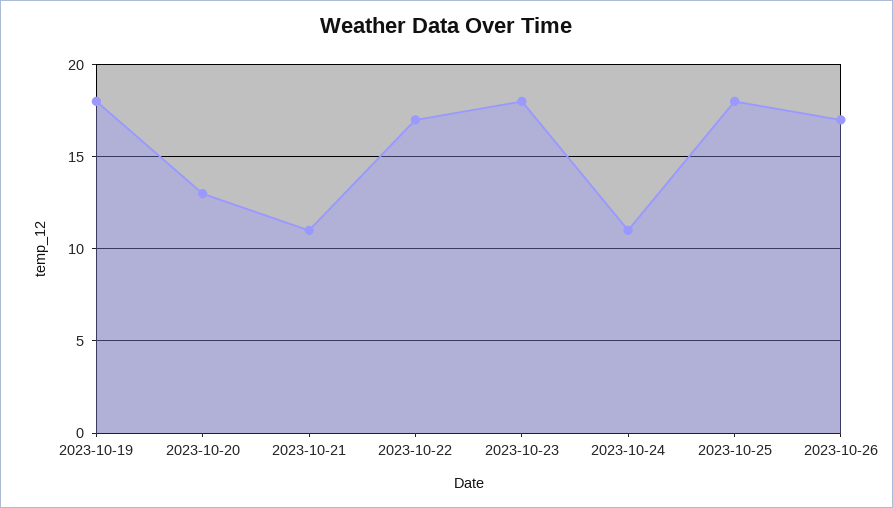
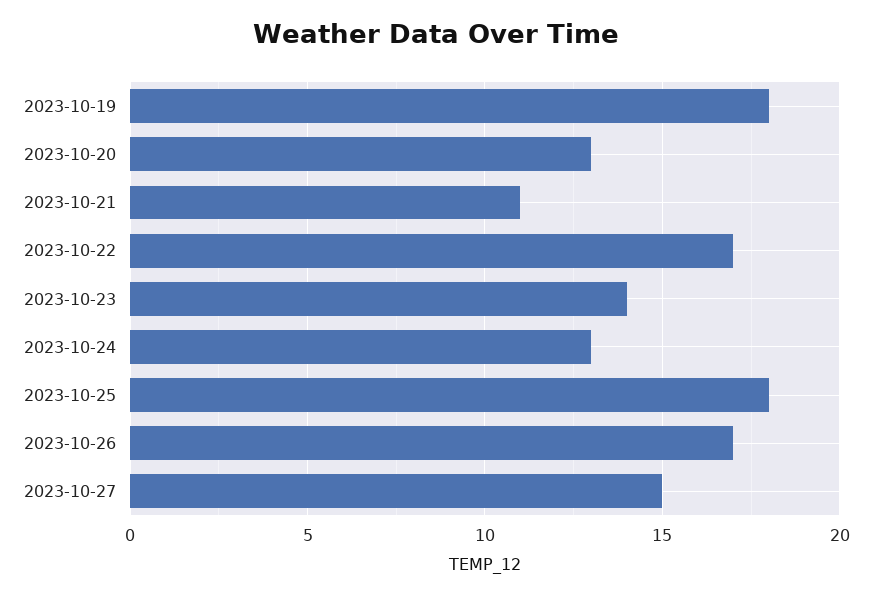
2023-10-23: 18 -> 14
2023-10-24: 11 -> 13
2023-10-27: none -> 15

